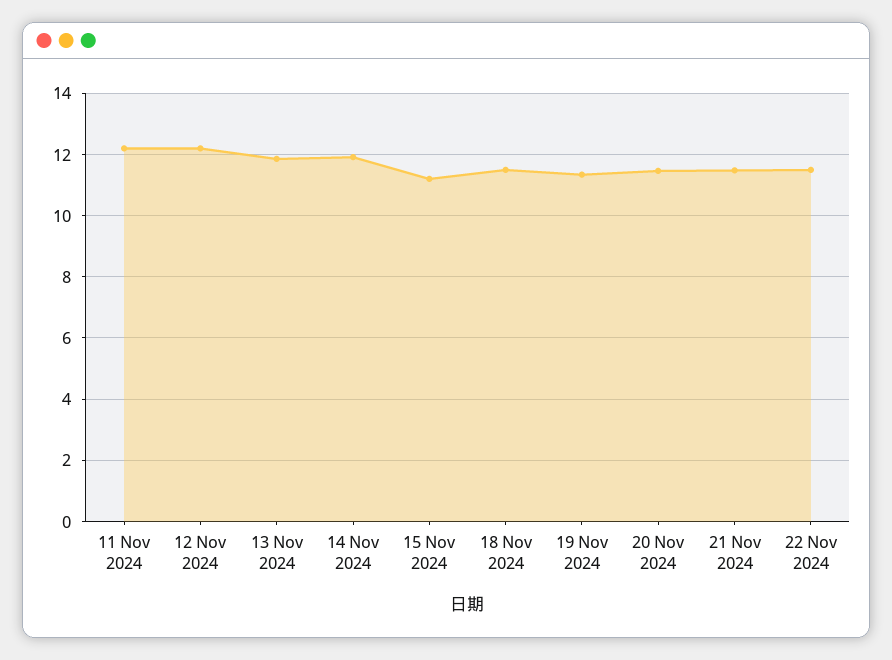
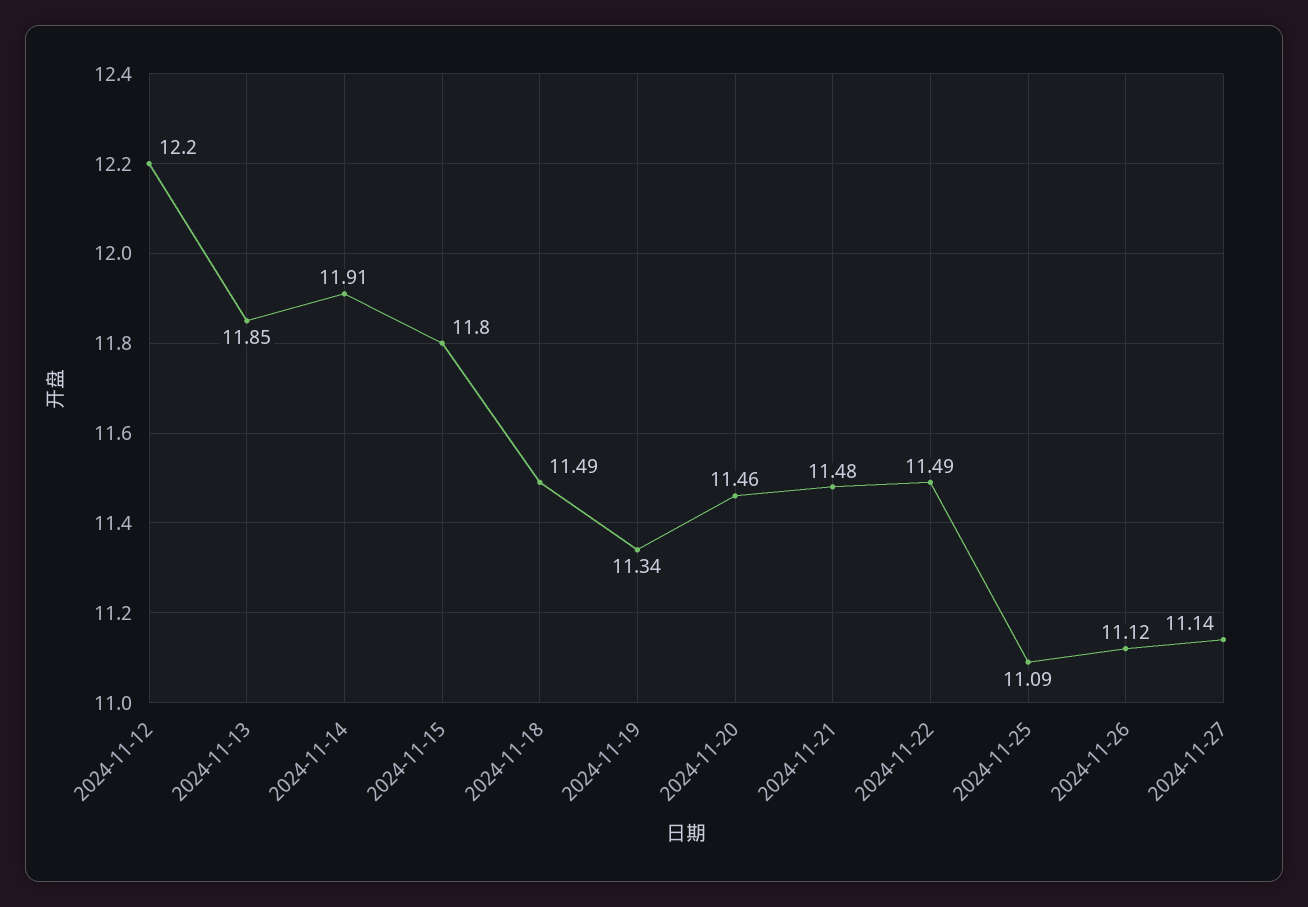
11 Nov 2024: 12.2 -> none
15 Nov 2024: 11.2 -> 11.8
2024-11-25: none -> 11.09
2024-11-26: none -> 11.12
2024-11-27: none -> 11.14

